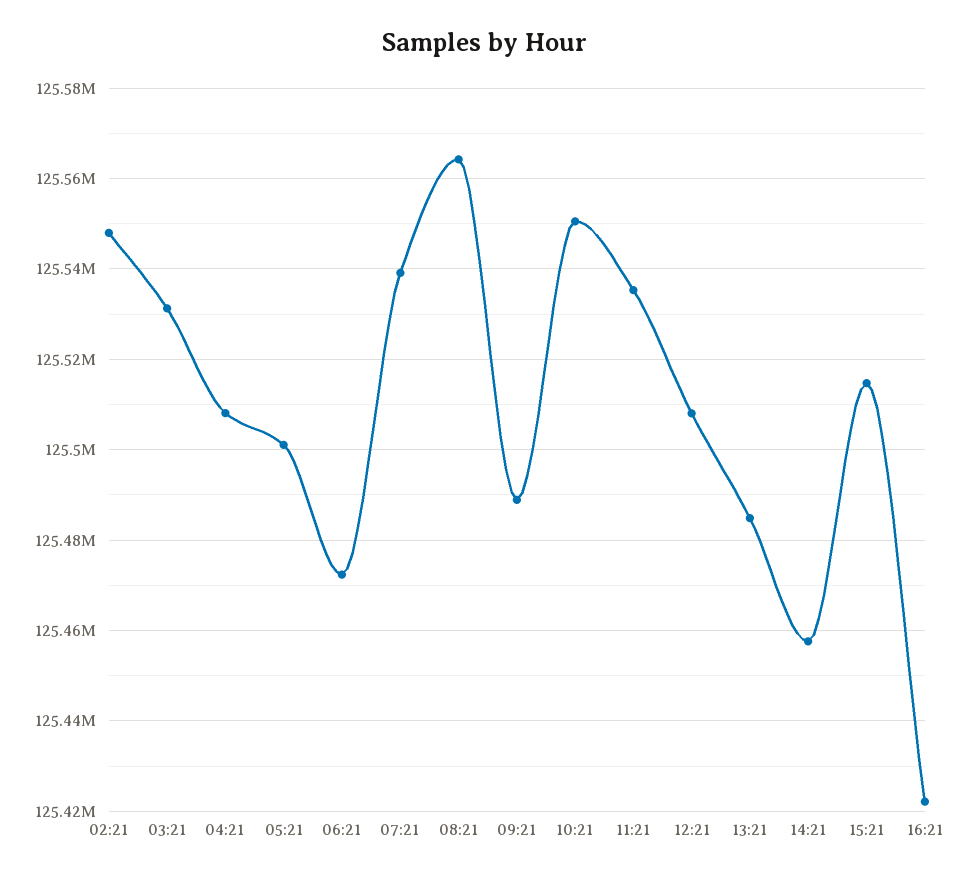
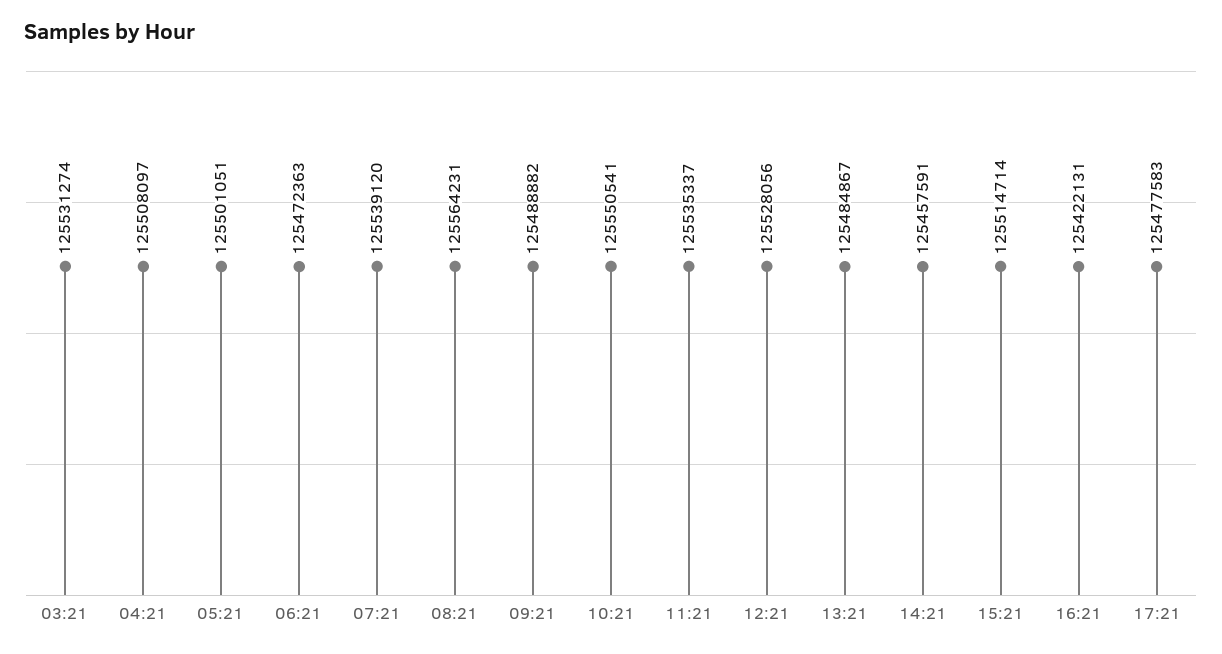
02:21: 125548000 -> none
12:21: 125508000 -> 125528056
17:21: none -> 125477583

